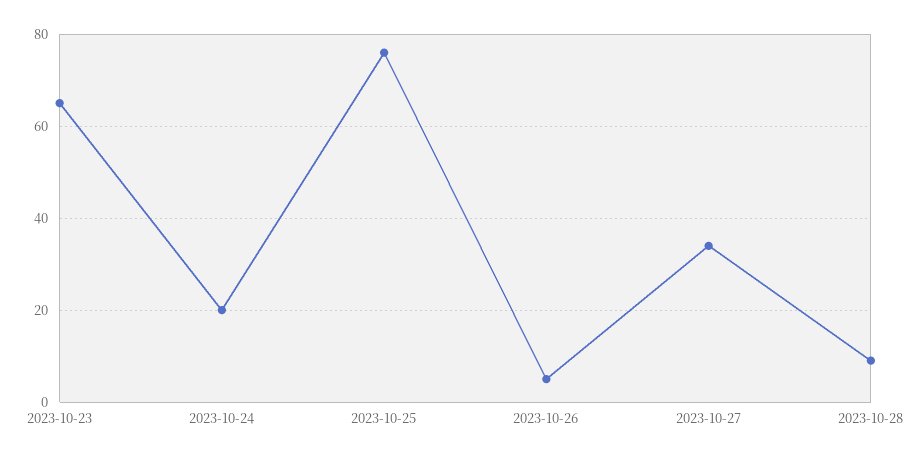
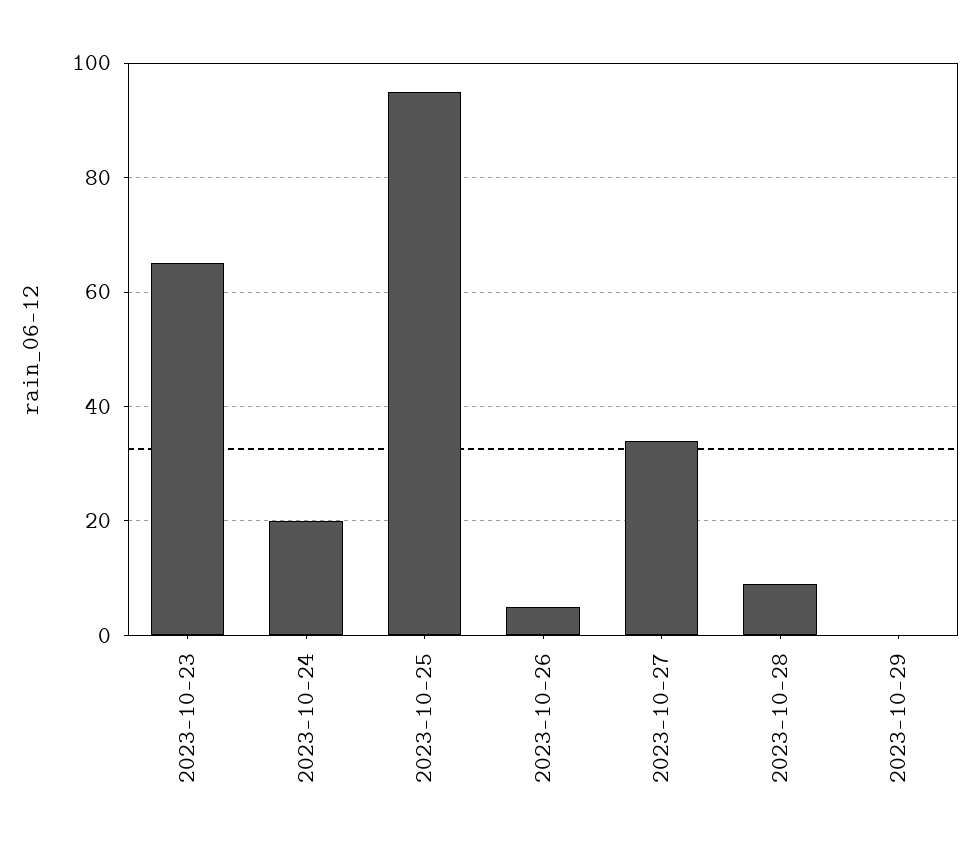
2023-10-25: 75 -> 95
2023-10-29: none -> 0

